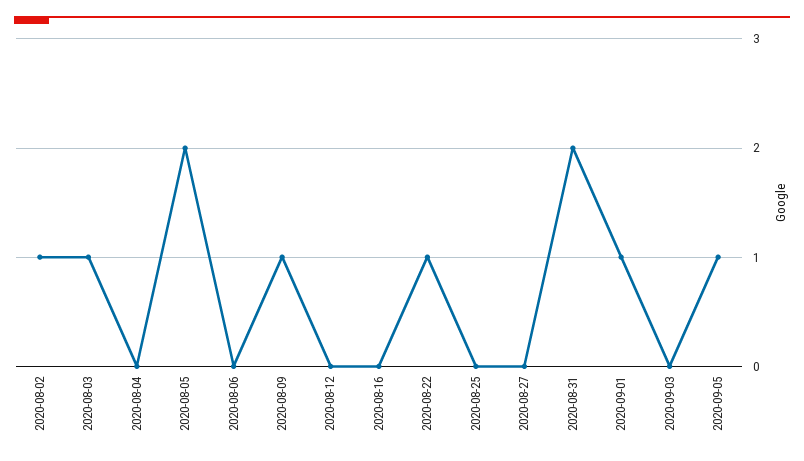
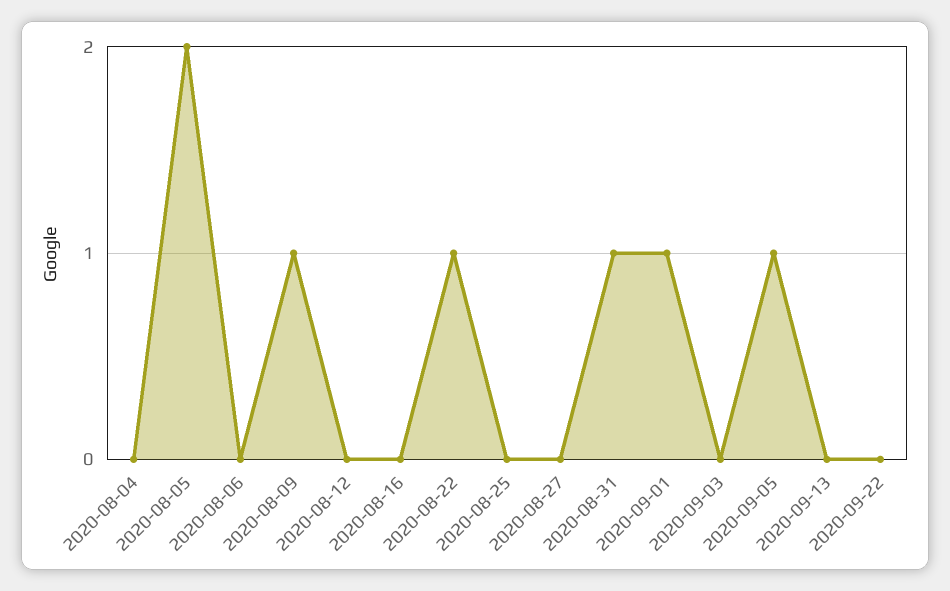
2020-08-02: 1 -> none
2020-08-03: 1 -> none
2020-08-31: 2 -> 1
2020-09-13: none -> 0
2020-09-22: none -> 0

